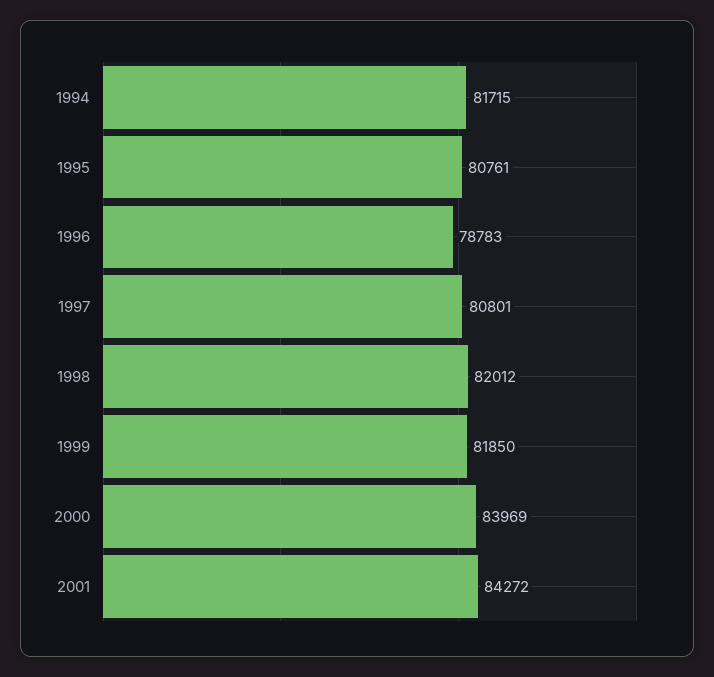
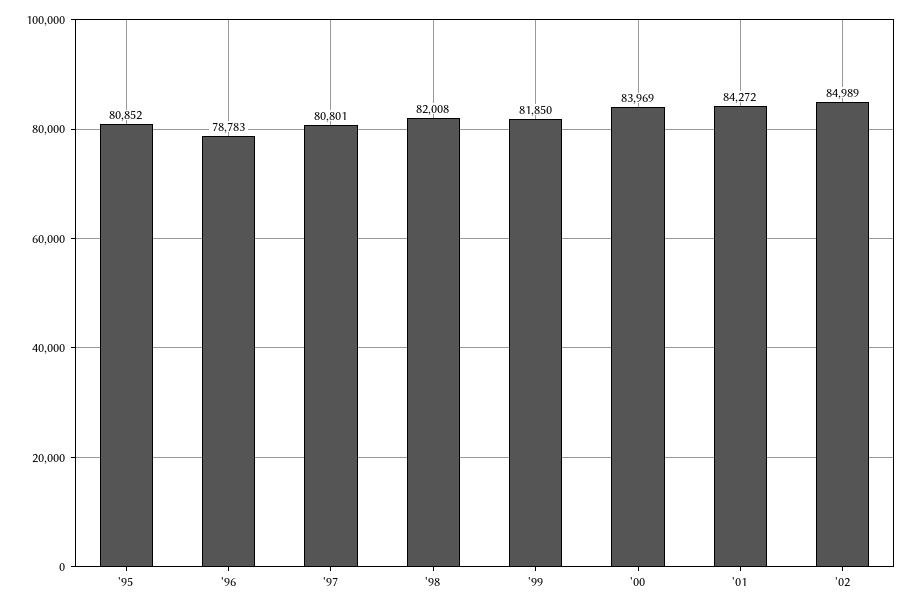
1994: 81715 -> none
1995: 80761 -> 80852
1998: 82012 -> 82008
'02: none -> 84989

